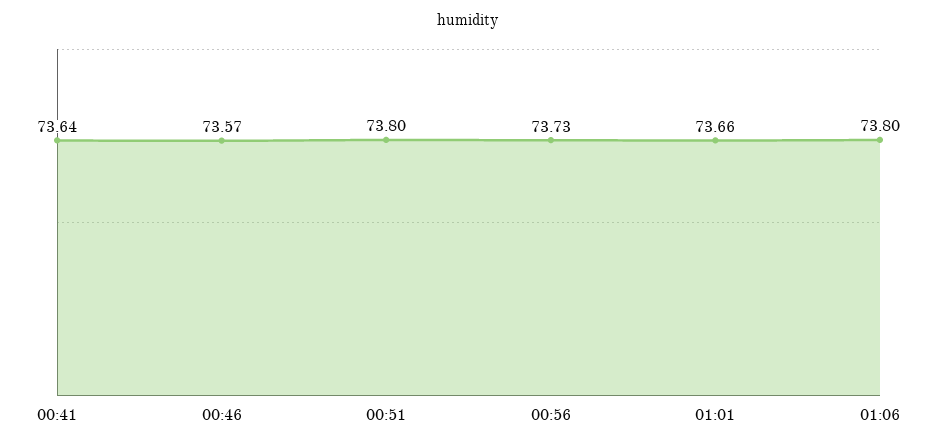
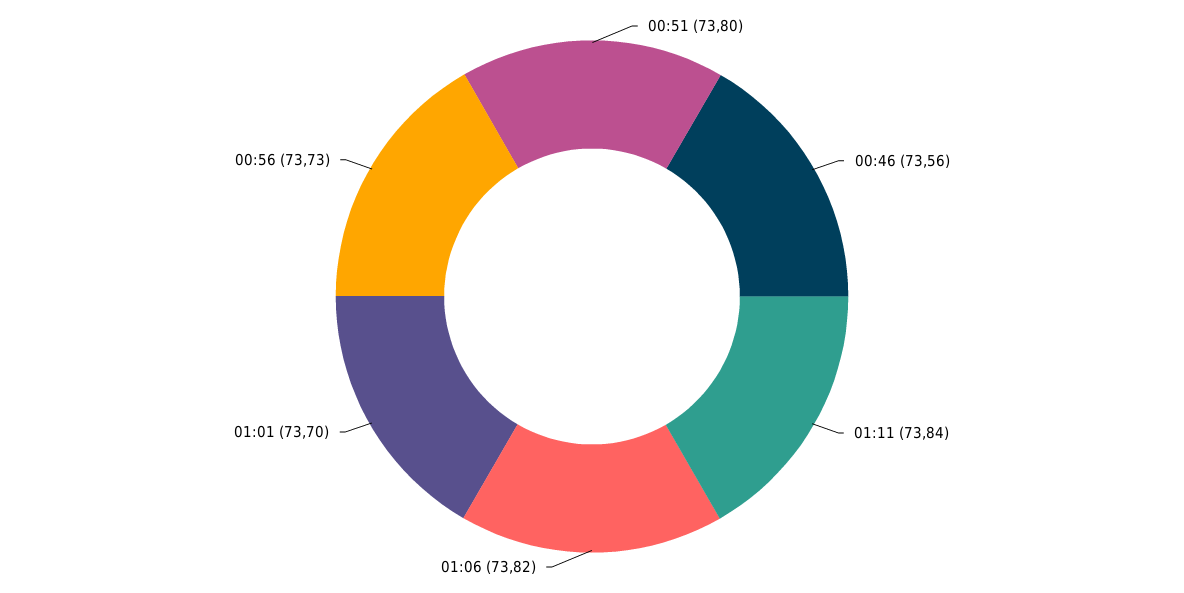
00:41: 73.64 -> none
00:46: 73.57 -> 73.56
01:01: 73.66 -> 73.7
01:06: 73.8 -> 73.82
01:11: none -> 73.84

